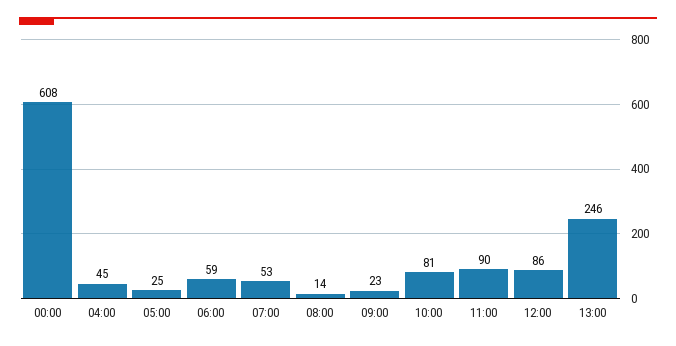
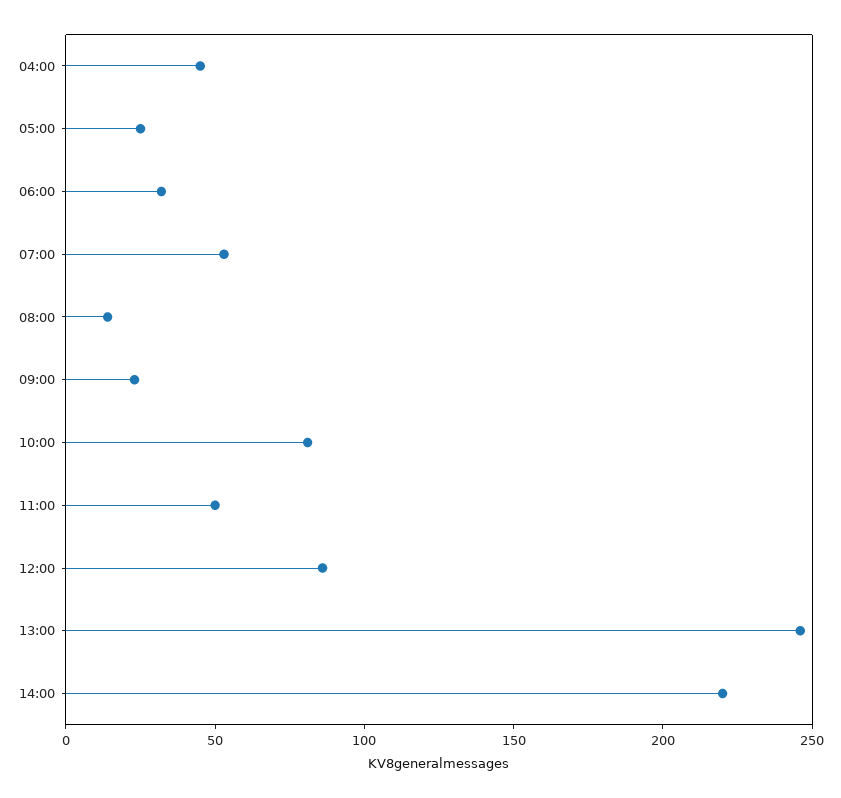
00:00: 608 -> none
06:00: 59 -> 30
11:00: 90 -> 50
14:00: none -> 220

